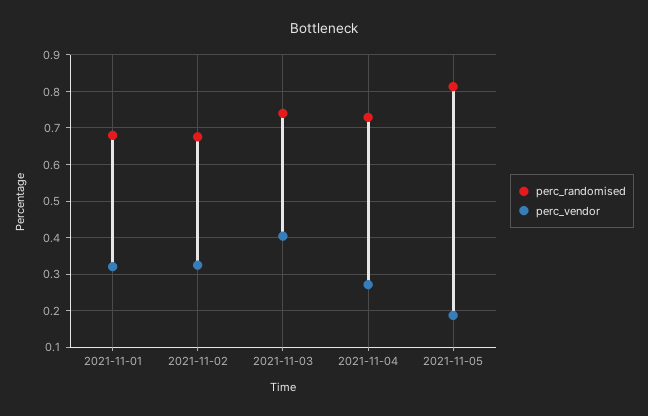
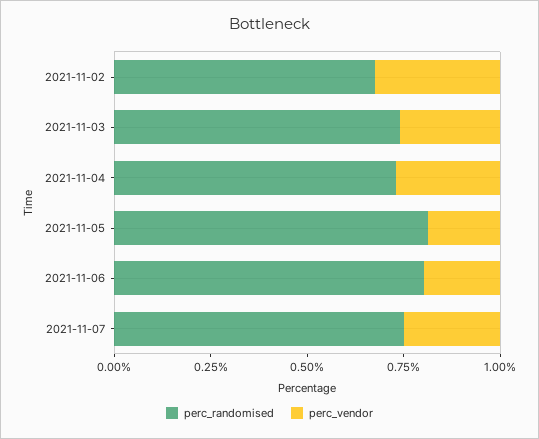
perc_randomised, 2021-11-01: 0.68 -> none
perc_vendor, 2021-11-01: 0.32 -> none
perc_vendor, 2021-11-03: 0.4 -> 0.25
perc_randomised, 2021-11-06: none -> 0.8
perc_vendor, 2021-11-06: none -> 0.2
perc_randomised, 2021-11-07: none -> 0.75
perc_vendor, 2021-11-07: none -> 0.25

